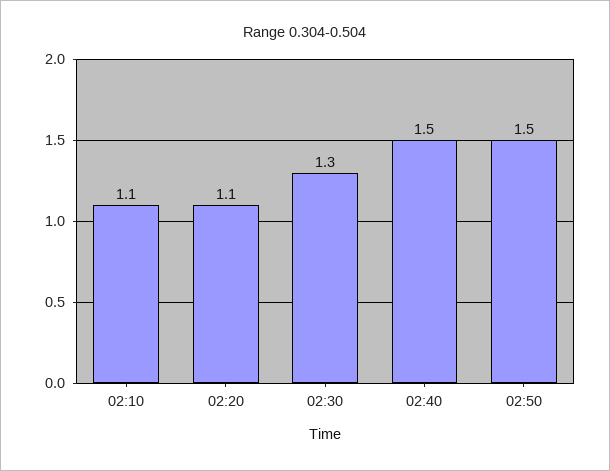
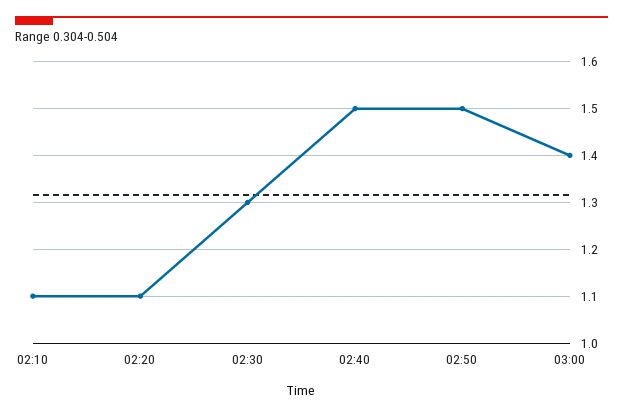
03:00: none -> 1.4

